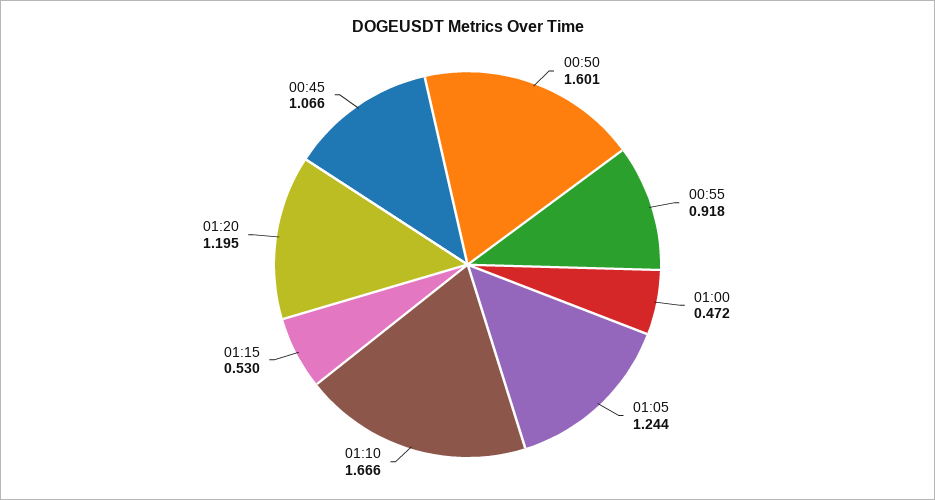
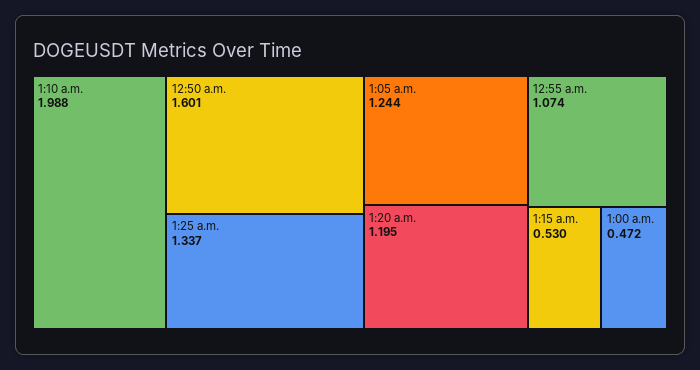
00:55: 0.918 -> 1.074
01:10: 1.666 -> 1.988
00:45: 1.066 -> none
1:25 a.m.: none -> 1.337

